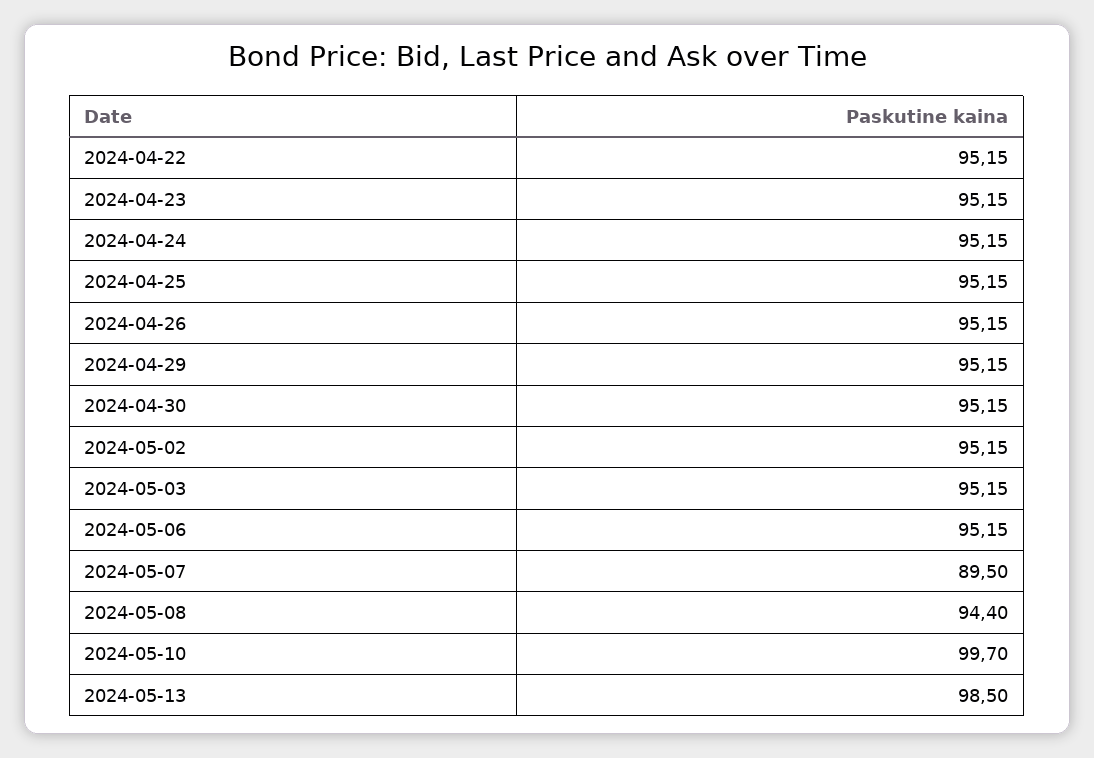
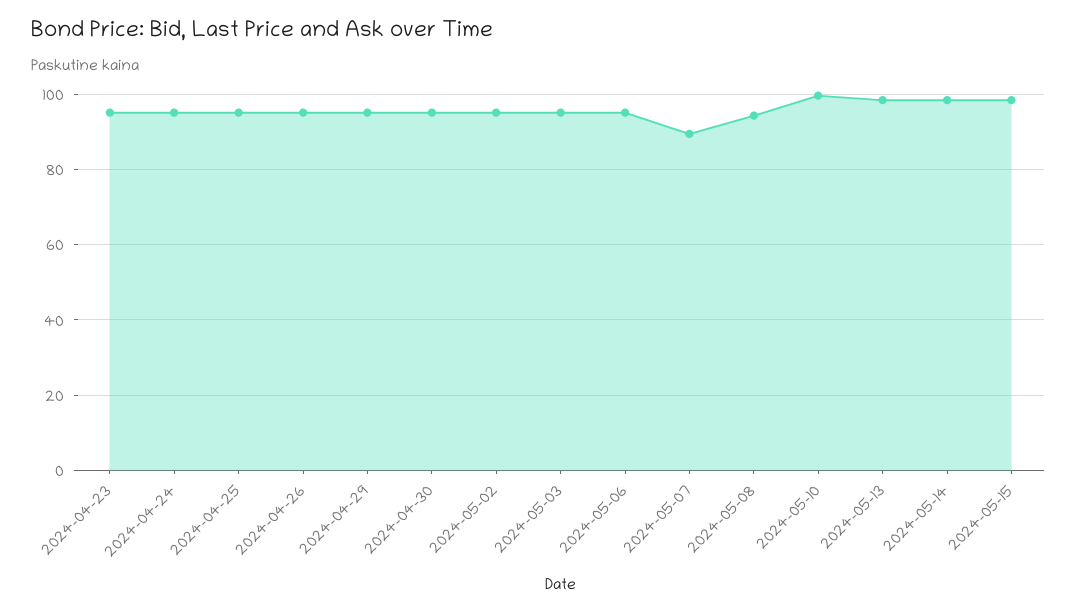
2024-04-22: 95.15 -> none
2024-05-14: none -> 98
2024-05-15: none -> 98

